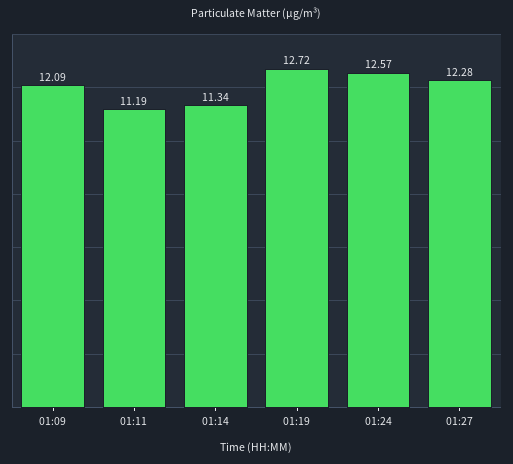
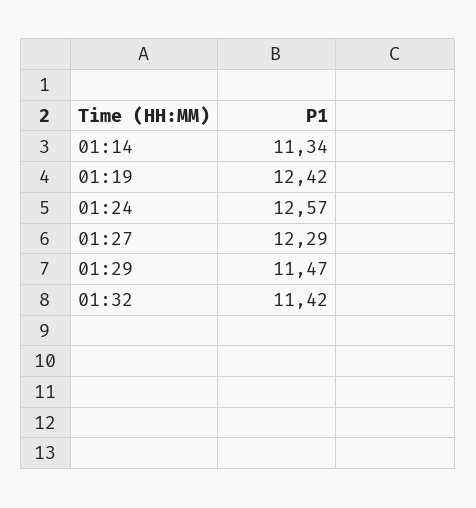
01:09: 12.09 -> none
01:11: 11.19 -> none
01:19: 12.72 -> 12.42
01:27: 12.28 -> 12.29
01:29: none -> 11.47
01:32: none -> 11.42

